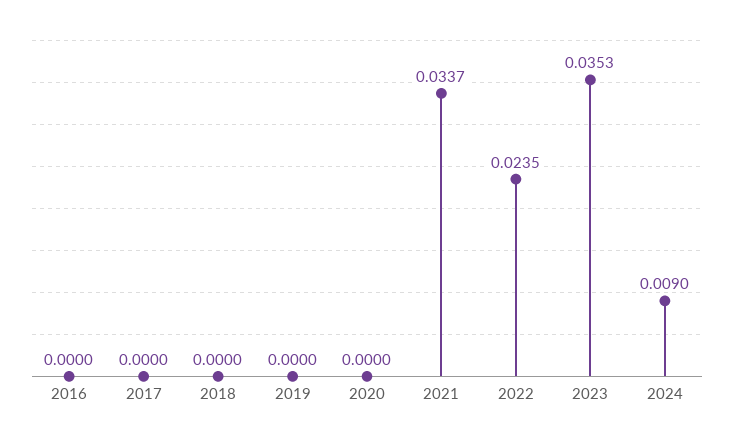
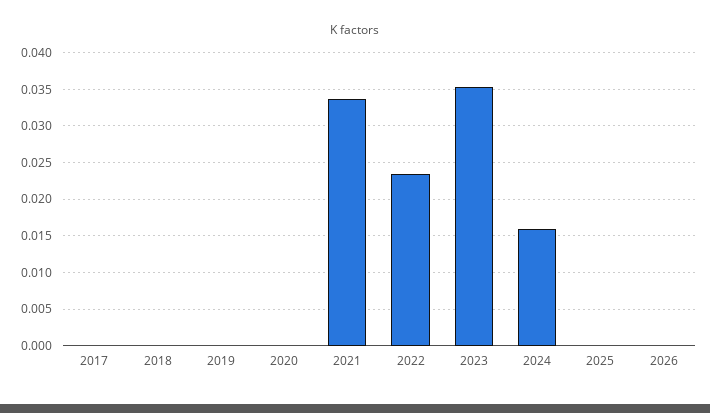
2016: 0 -> none
2024: 0.009 -> 0.016
2025: none -> 0
2026: none -> 0

